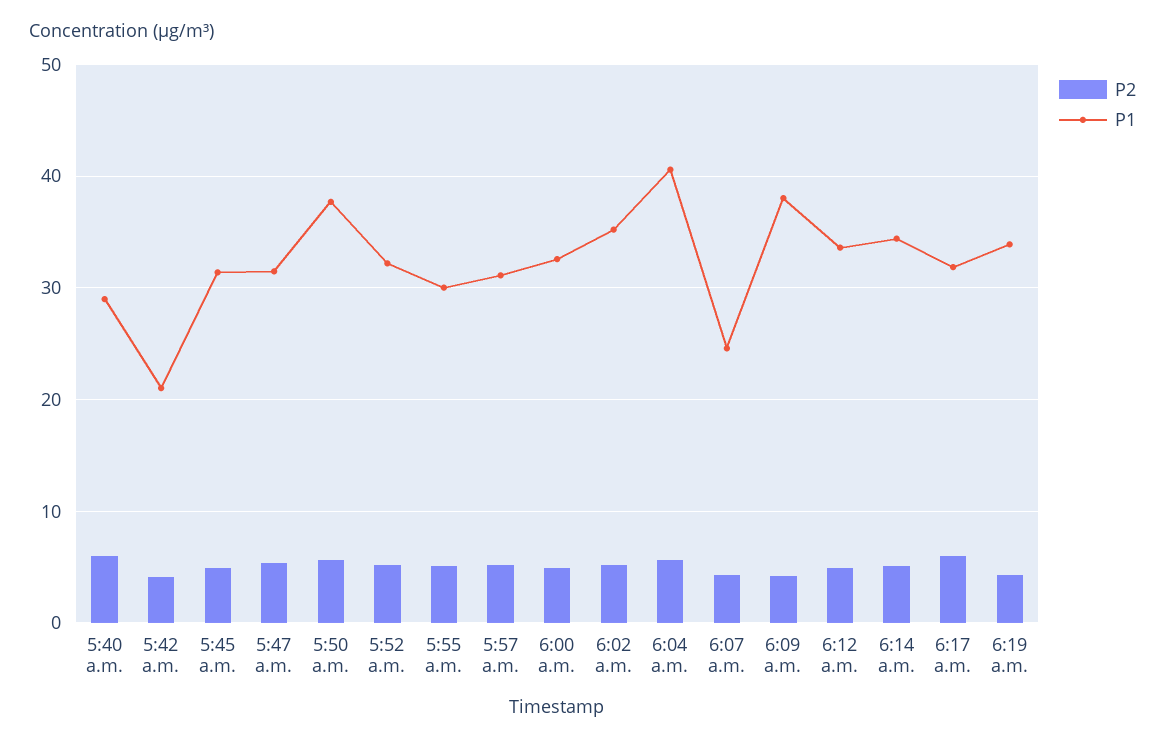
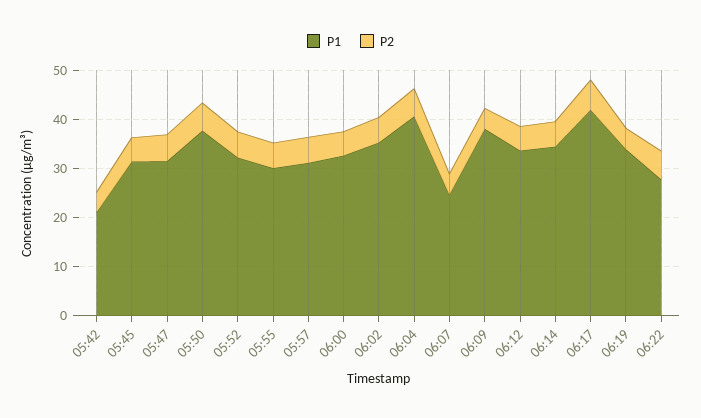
P2, 5:40 a.m.: 6 -> none
P1, 5:40 a.m.: 29 -> none
P1, 6:17 a.m.: 32 -> 42
P1, 06:22: none -> 28
P2, 06:22: none -> 6

